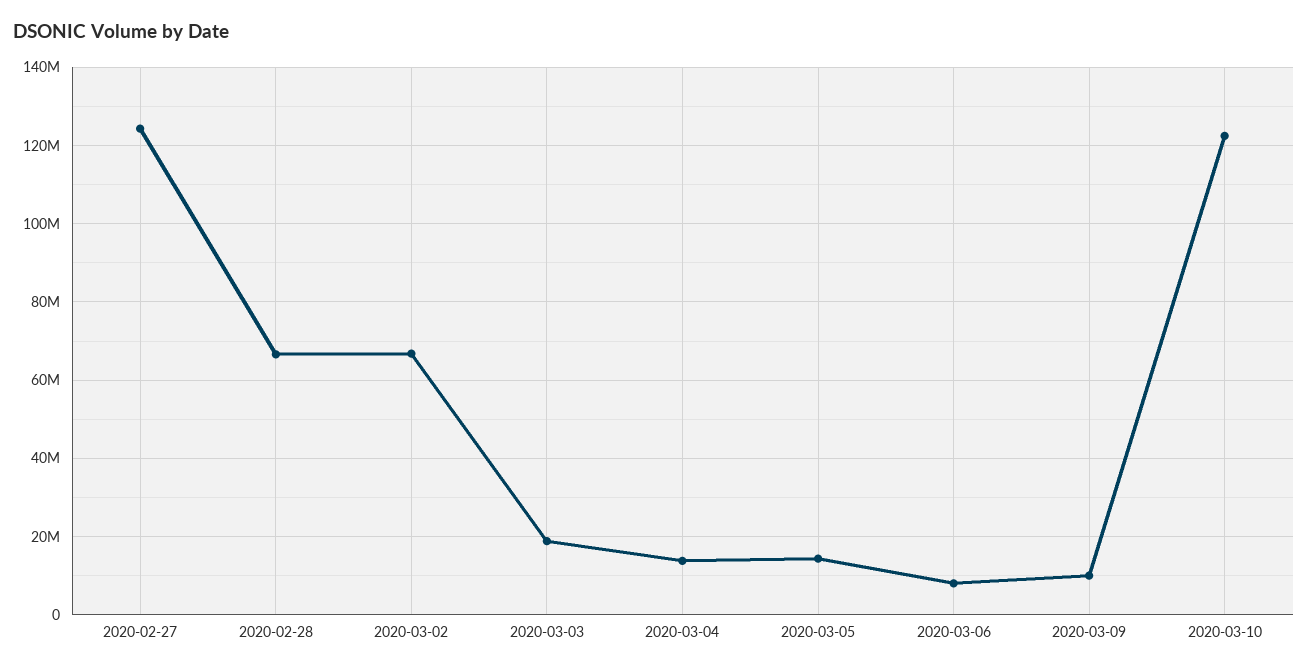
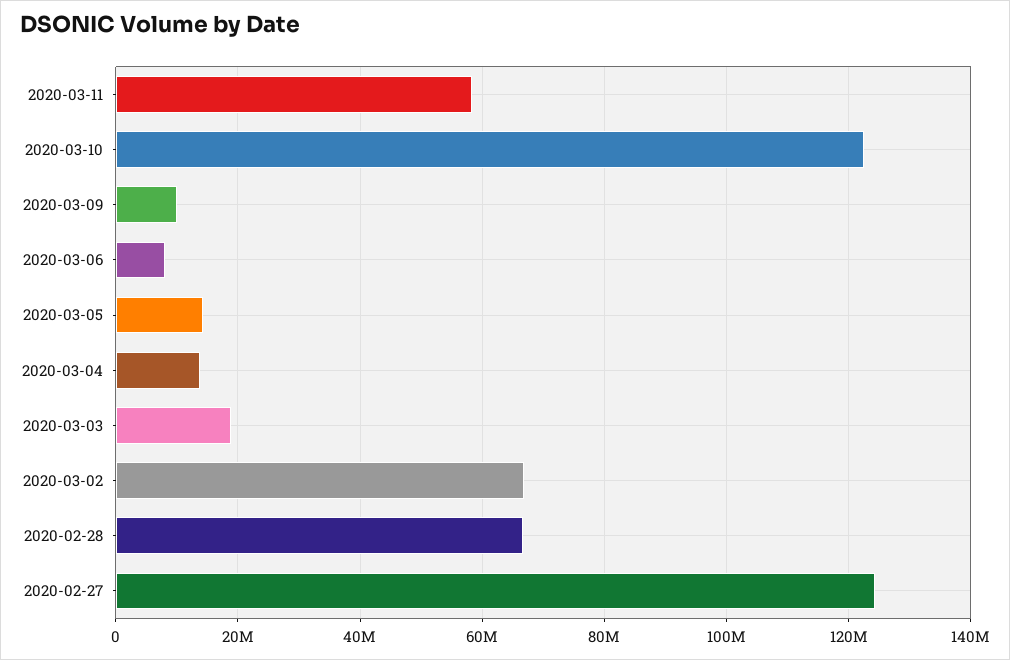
2020-03-11: none -> 58000000

